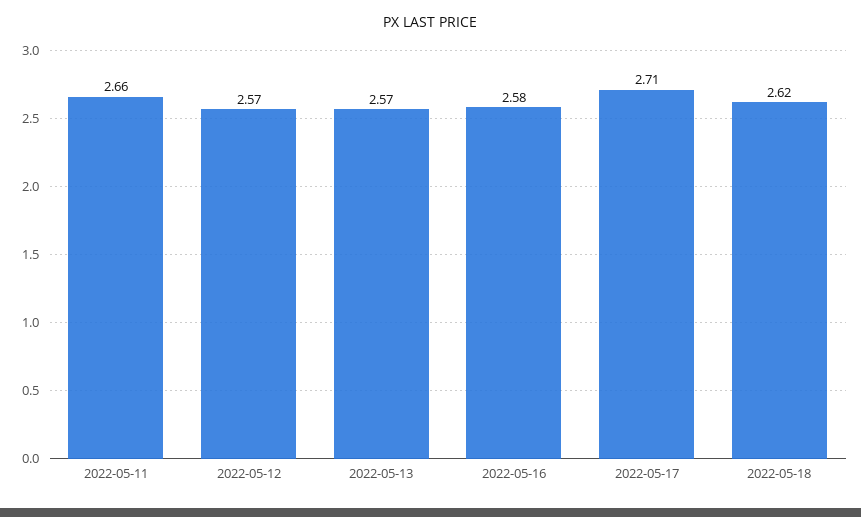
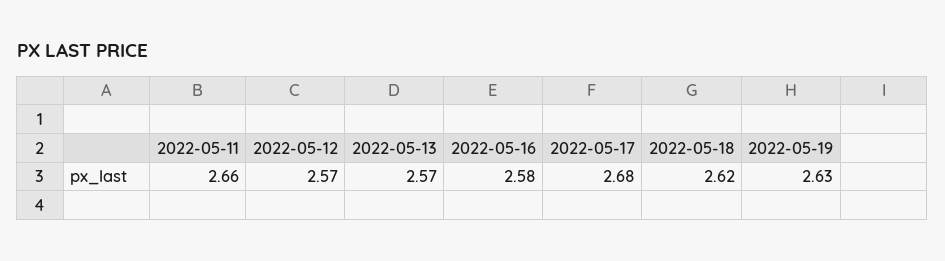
2022-05-17: 2.71 -> 2.68
2022-05-19: none -> 2.63

